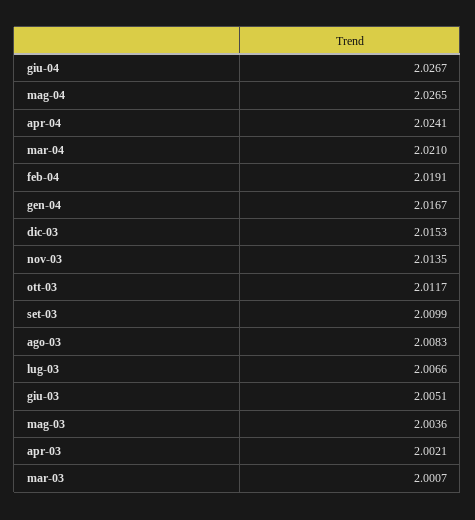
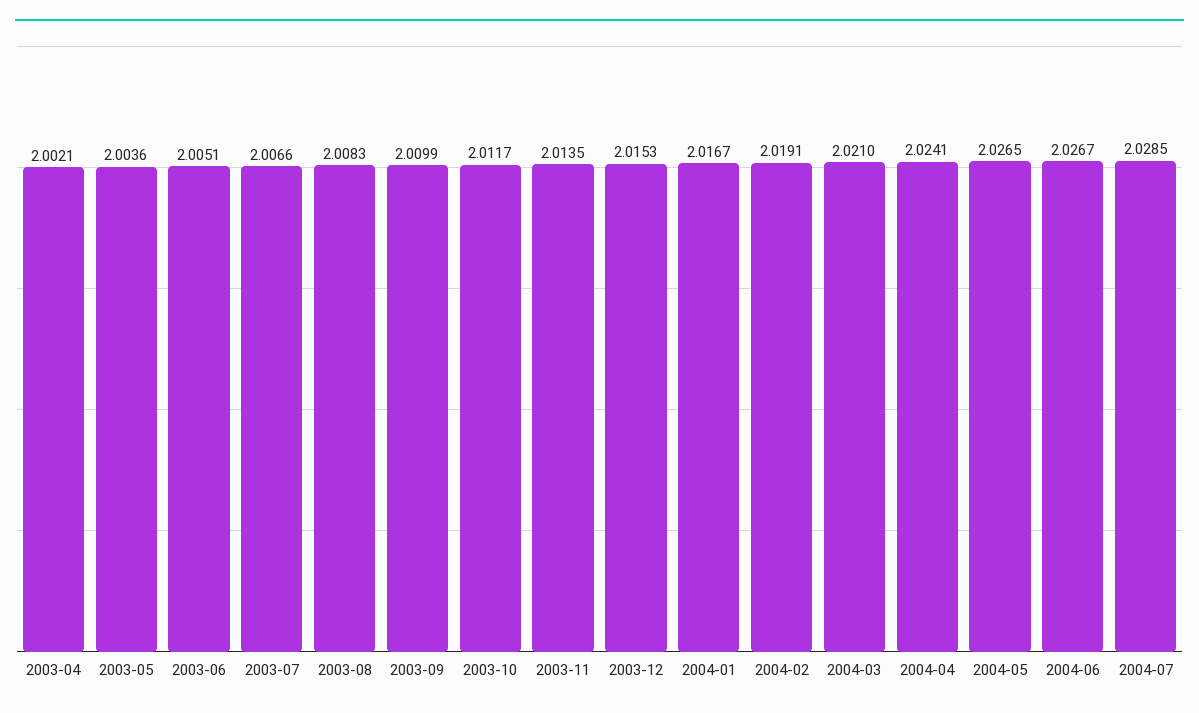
mar-03: 2.0007 -> none
2004-07: none -> 2.0285

